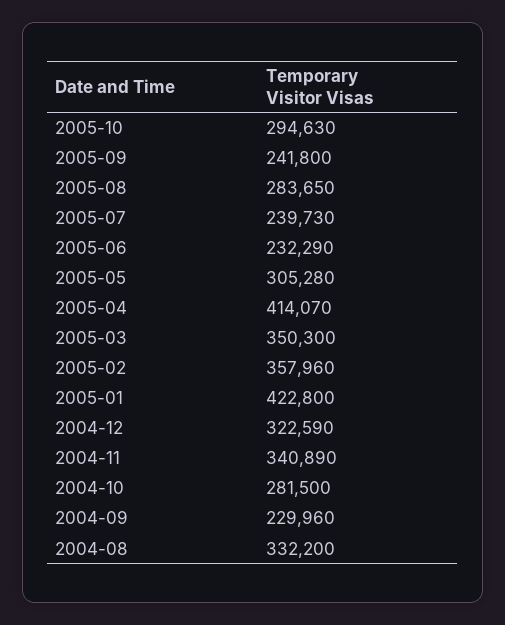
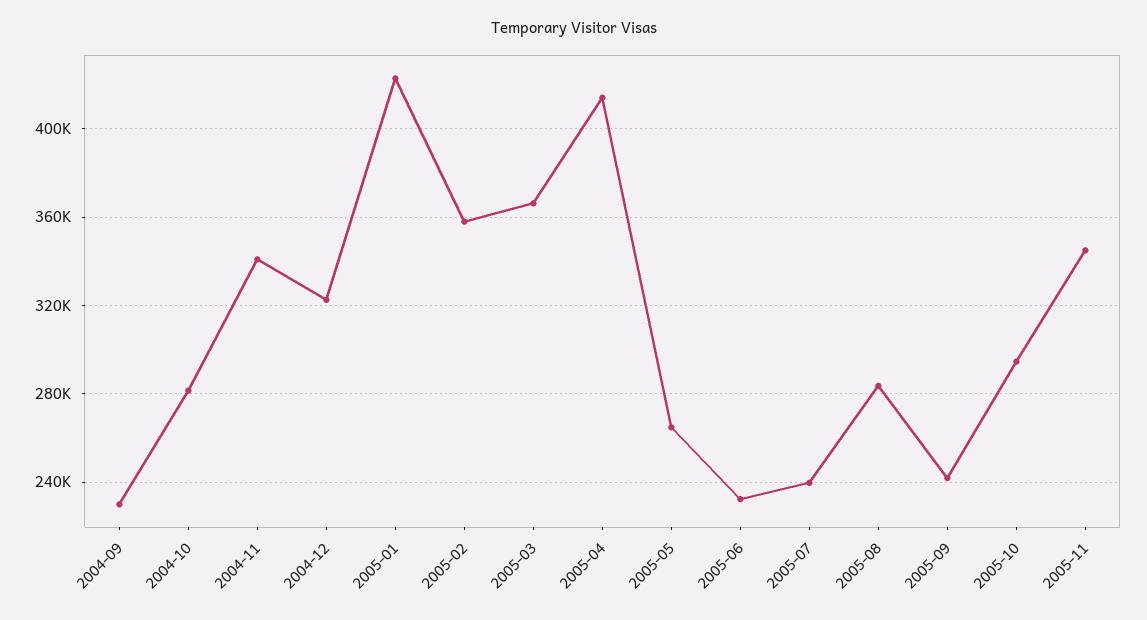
2005-05: 305280 -> 265000
2005-03: 350300 -> 365000
2004-08: 332200 -> none
2005-11: none -> 345000

